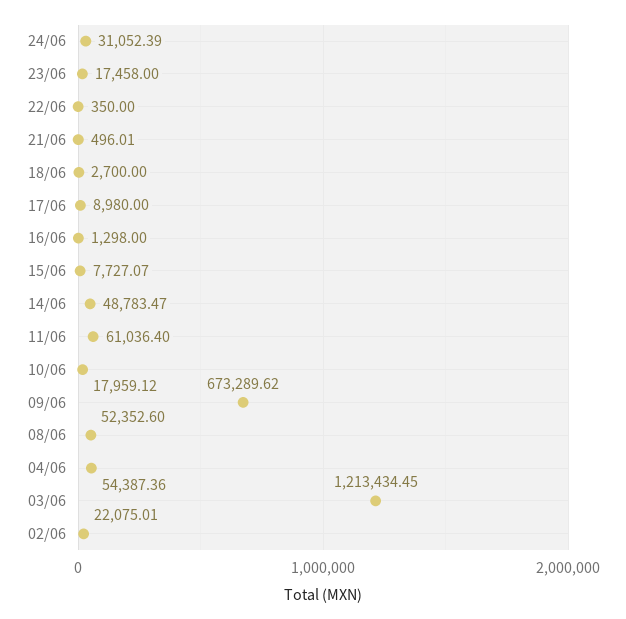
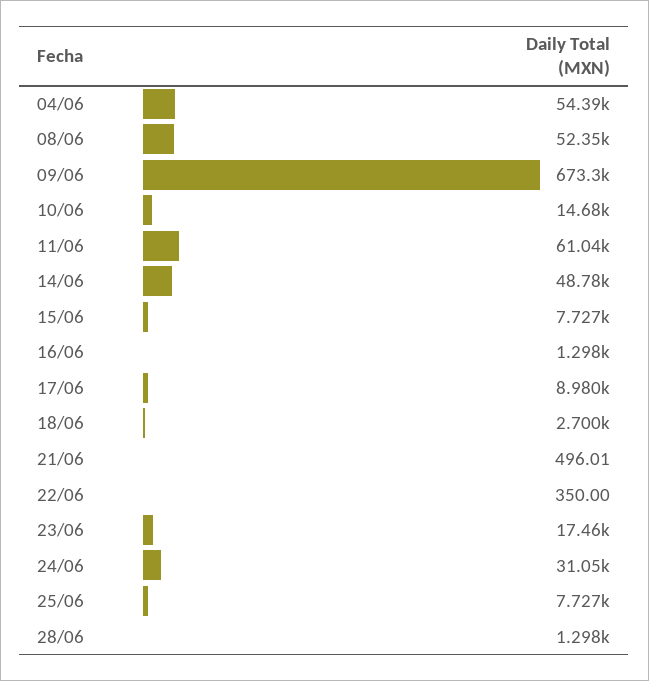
10/06: 17959.12 -> 14680
03/06: 1213434.45 -> none
02/06: 22075.01 -> none
25/06: none -> 7727
28/06: none -> 1298

